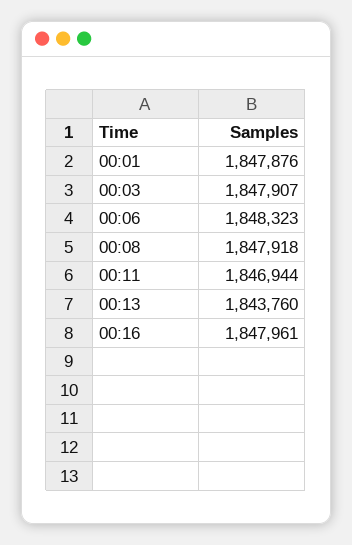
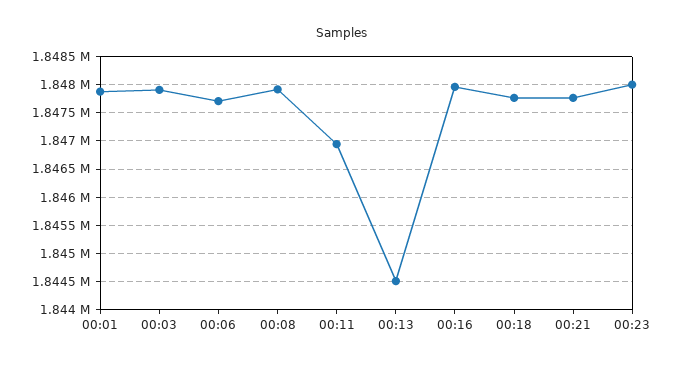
00:06: 1848323 -> 1847750
00:13: 1843760 -> 1844500
00:18: none -> 1847750
00:21: none -> 1847750
00:23: none -> 1848000

